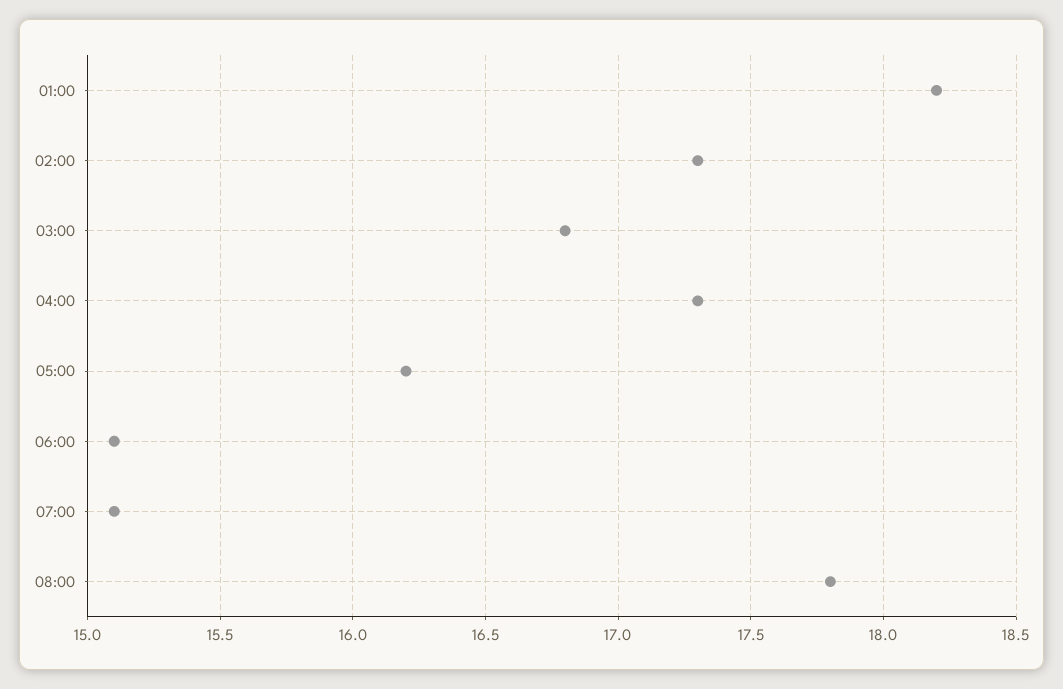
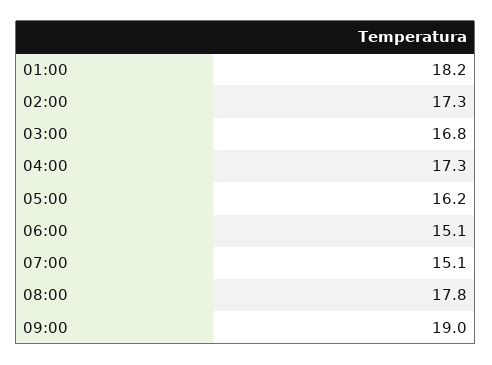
09:00: none -> 19

